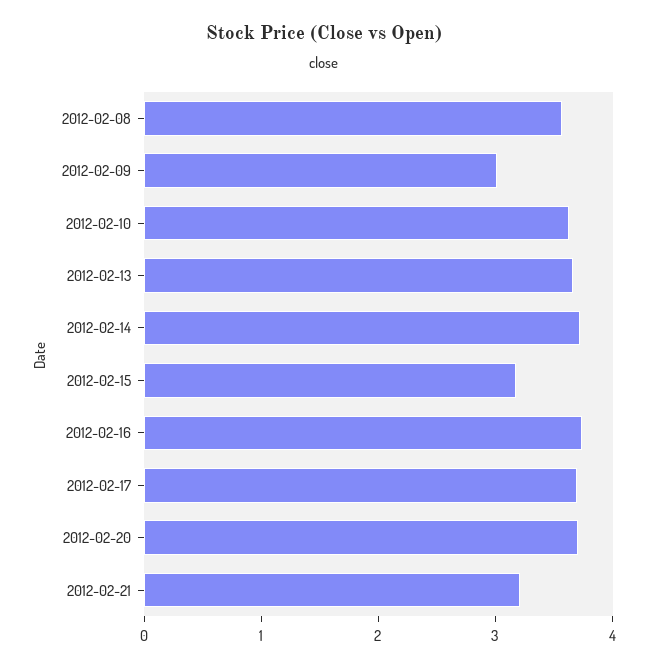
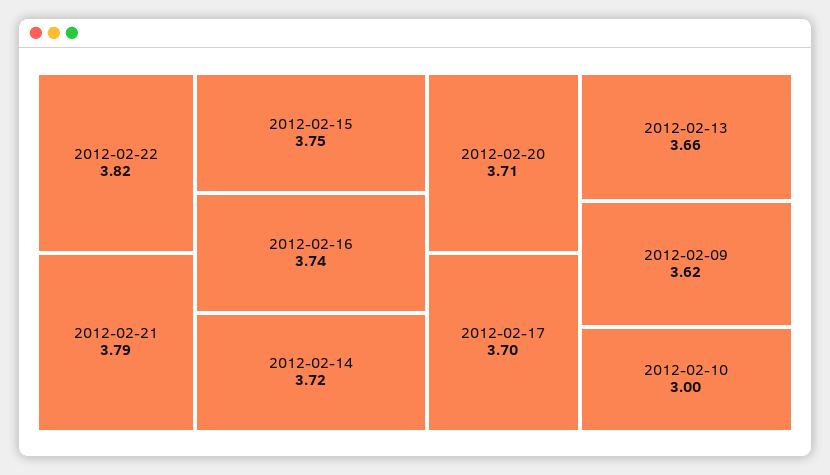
2012-02-08: 3.6 -> none
2012-02-09: 3 -> 3.62
2012-02-10: 3.6 -> 3
2012-02-15: 3.2 -> 3.75
2012-02-21: 3.2 -> 3.79
2012-02-22: none -> 3.82

